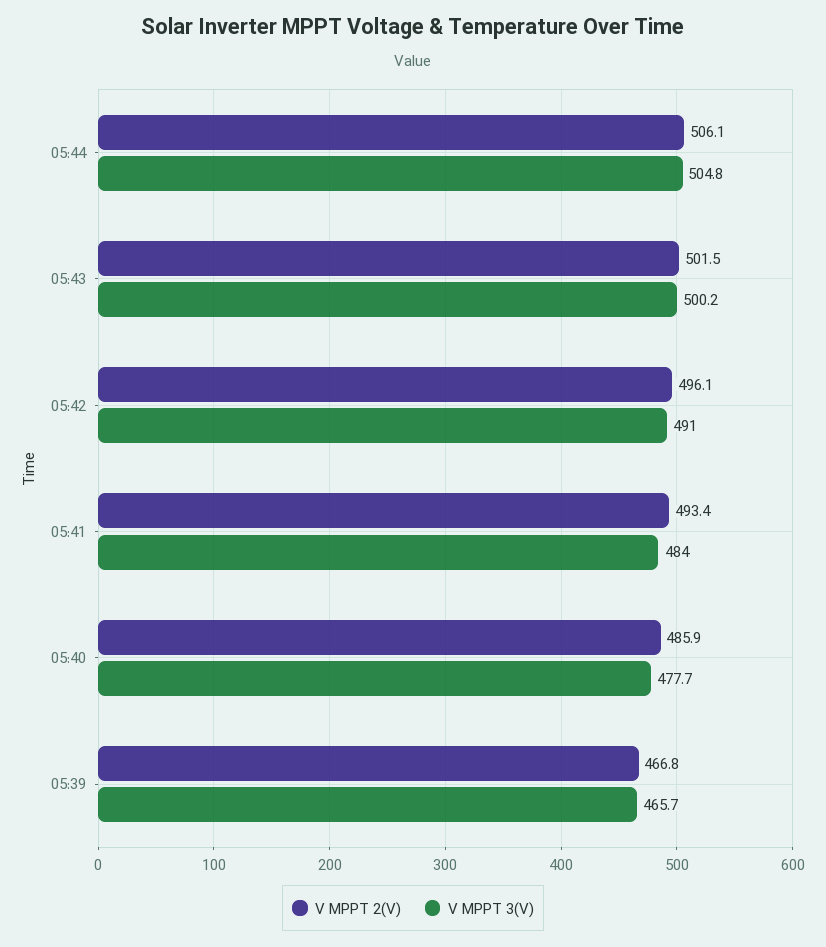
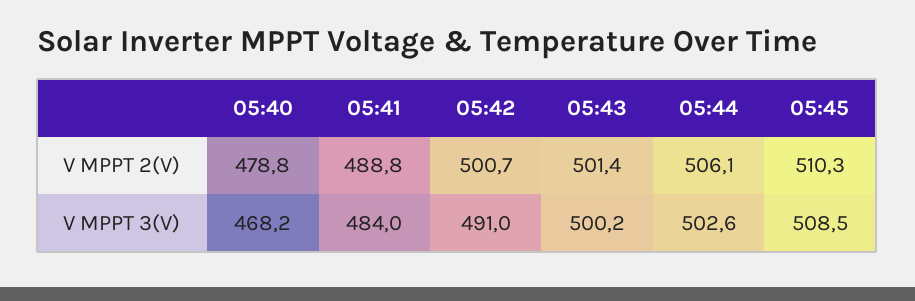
V MPPT 3(V), 05:44: 504.8 -> 502.6
V MPPT 2(V), 05:43: 501.5 -> 501.4
V MPPT 2(V), 05:42: 496.1 -> 500.7
V MPPT 2(V), 05:41: 493.4 -> 488.8
V MPPT 2(V), 05:40: 485.9 -> 478.8
V MPPT 3(V), 05:40: 477.7 -> 468.2
V MPPT 2(V), 05:39: 466.8 -> none
V MPPT 3(V), 05:39: 465.7 -> none
V MPPT 2(V), 05:45: none -> 510.3
V MPPT 3(V), 05:45: none -> 508.5

